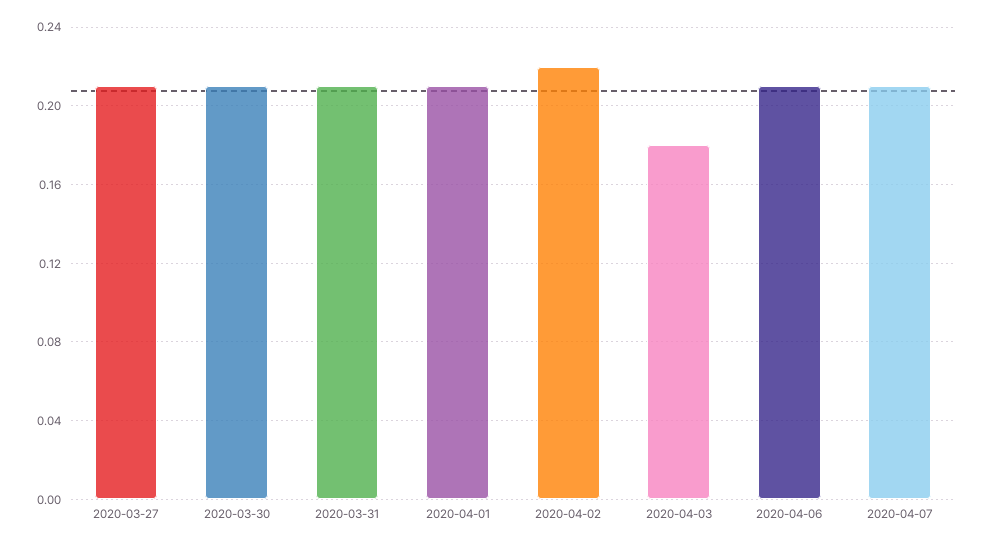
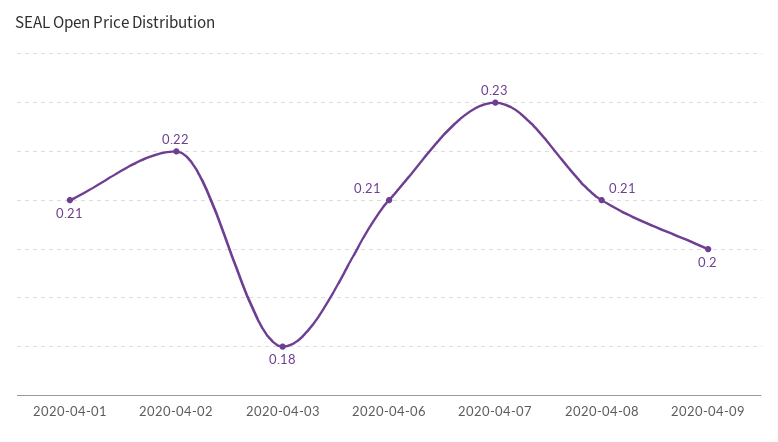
2020-03-27: 0.21 -> none
2020-03-30: 0.21 -> none
2020-03-31: 0.21 -> none
2020-04-07: 0.21 -> 0.23
2020-04-08: none -> 0.21
2020-04-09: none -> 0.2

